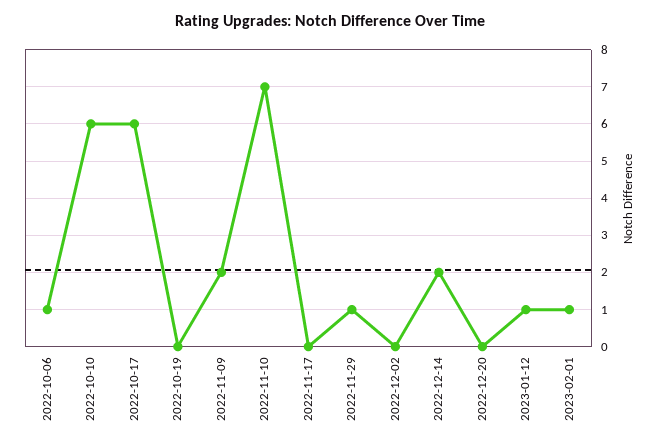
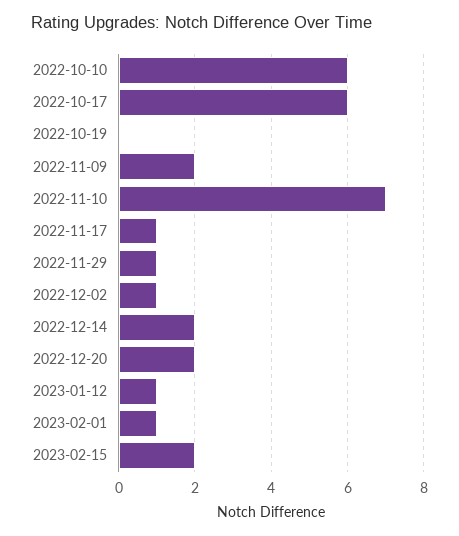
2022-10-06: 1 -> none
2022-11-17: 0 -> 1
2022-12-02: 0 -> 1
2022-12-20: 0 -> 2
2023-02-15: none -> 2

